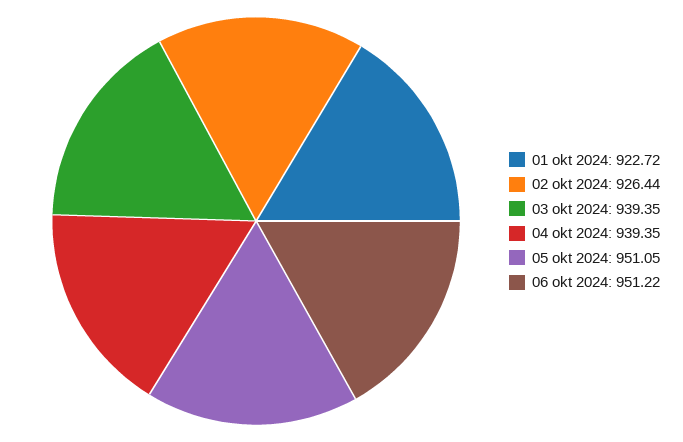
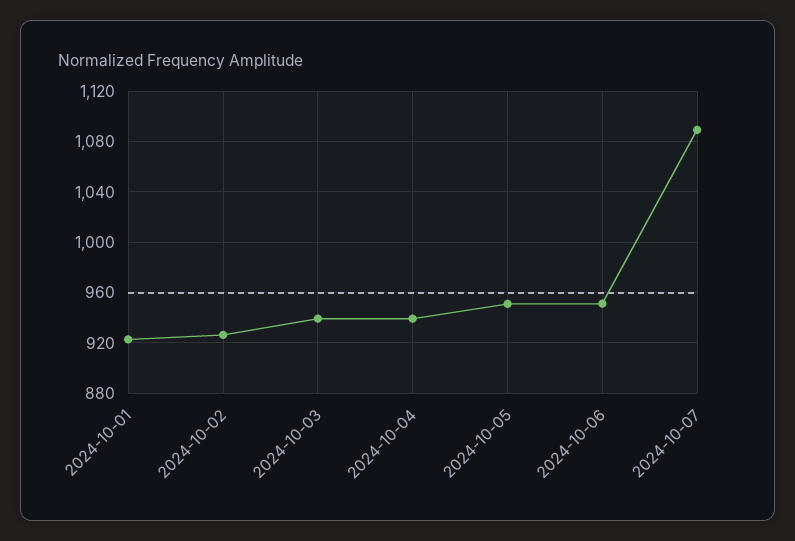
2024-10-07: none -> 1090

